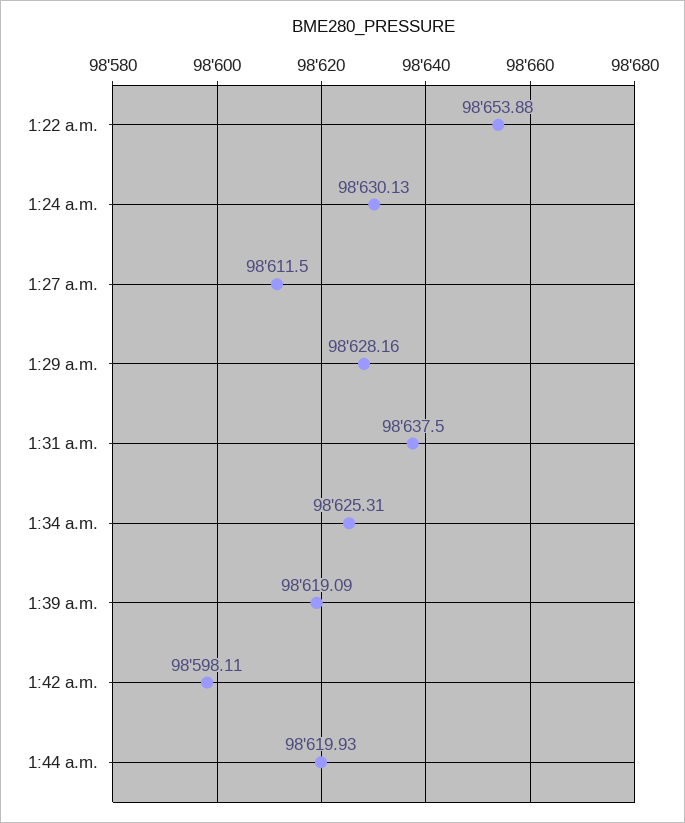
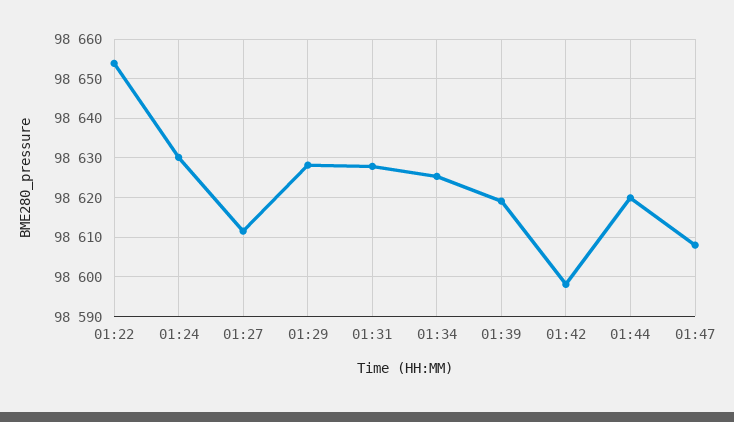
1:31 a.m.: 98637.5 -> 98628
01:47: none -> 98608

